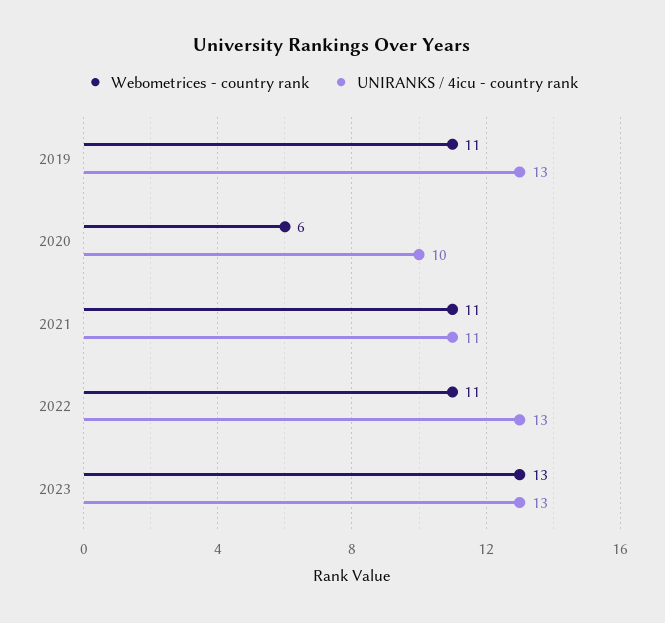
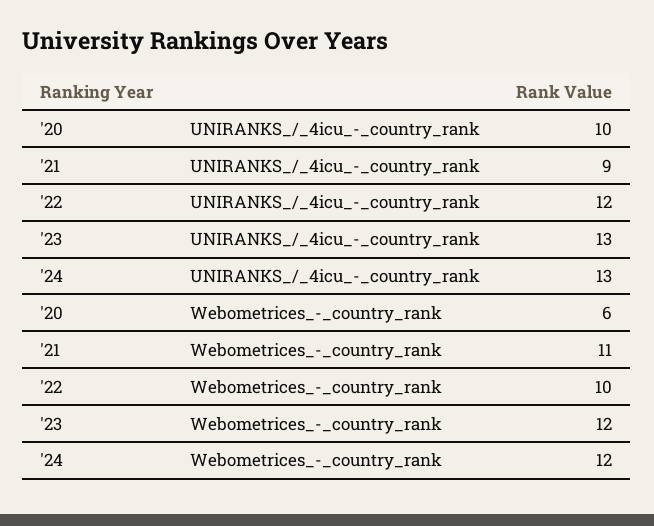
Webometrices - country rank, 2019: 11 -> none
UNIRANKS / 4icu - country rank, 2019: 13 -> none
UNIRANKS / 4icu - country rank, 2021: 11 -> 9
Webometrices - country rank, 2022: 11 -> 10
UNIRANKS / 4icu - country rank, 2022: 13 -> 12
Webometrices - country rank, 2023: 13 -> 12
UNIRANKS / 4icu - country rank, '24: none -> 13
Webometrices - country rank, '24: none -> 12

